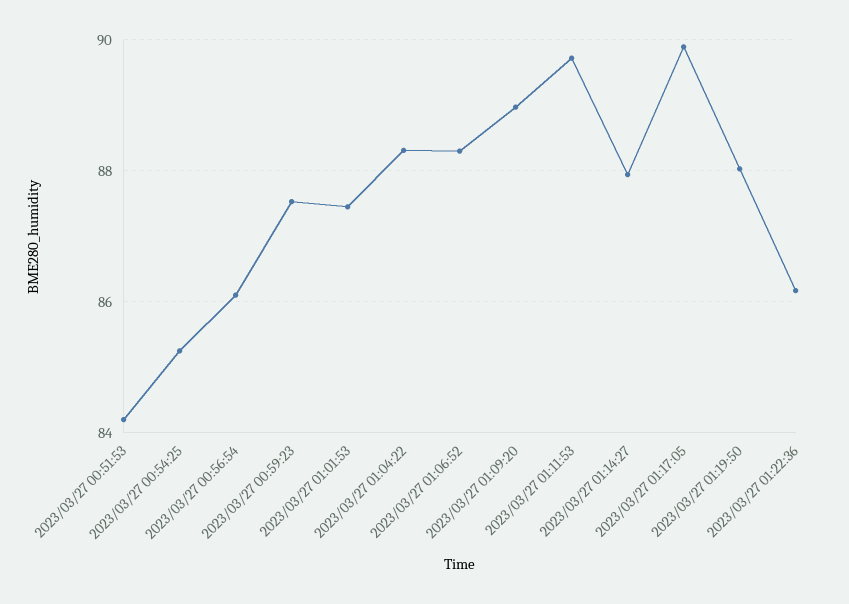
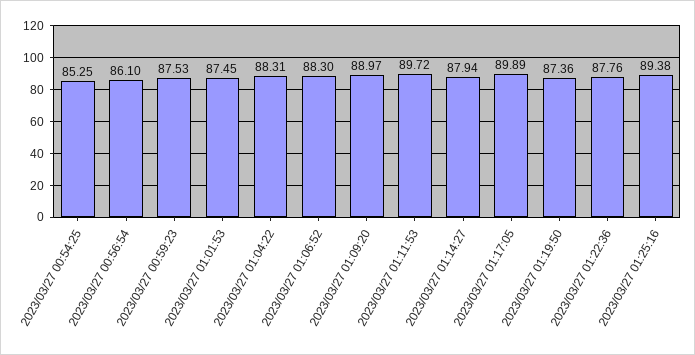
2023/03/27 00:51:53: 84.2 -> none
2023/03/27 01:19:50: 88 -> 87.36
2023/03/27 01:22:36: 86.2 -> 87.76
2023/03/27 01:25:16: none -> 89.38

